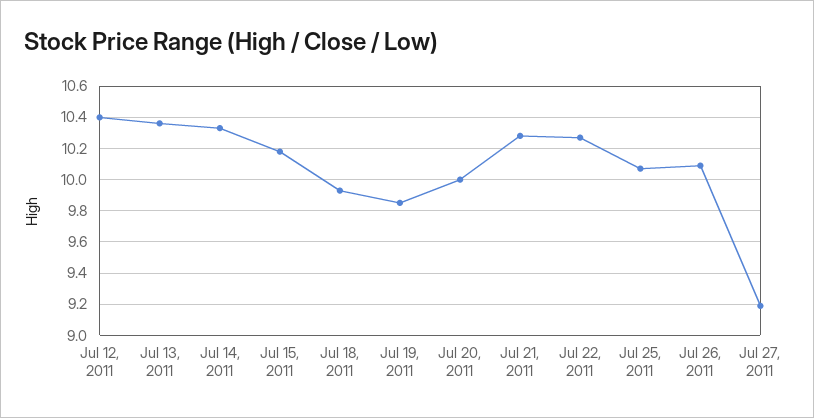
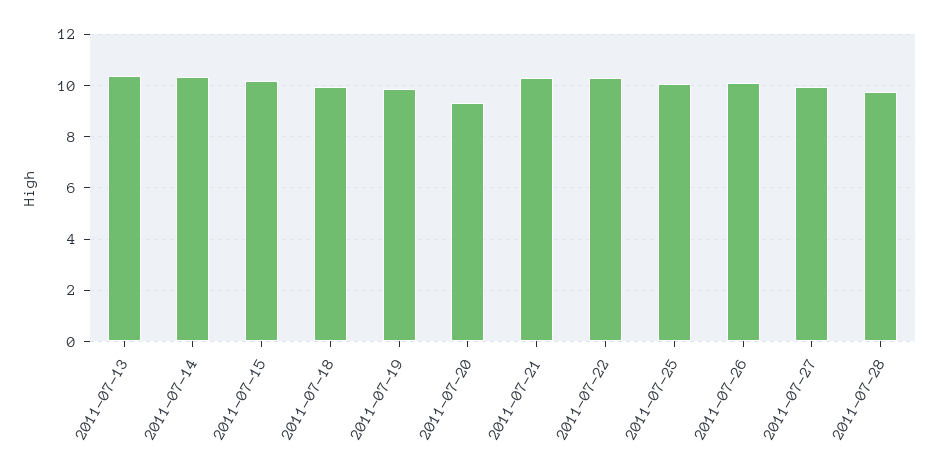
Jul 12, 2011: 10.4 -> none
Jul 20, 2011: 10 -> 9.25
Jul 27, 2011: 9.2 -> 10
2011-07-28: none -> 9.75

